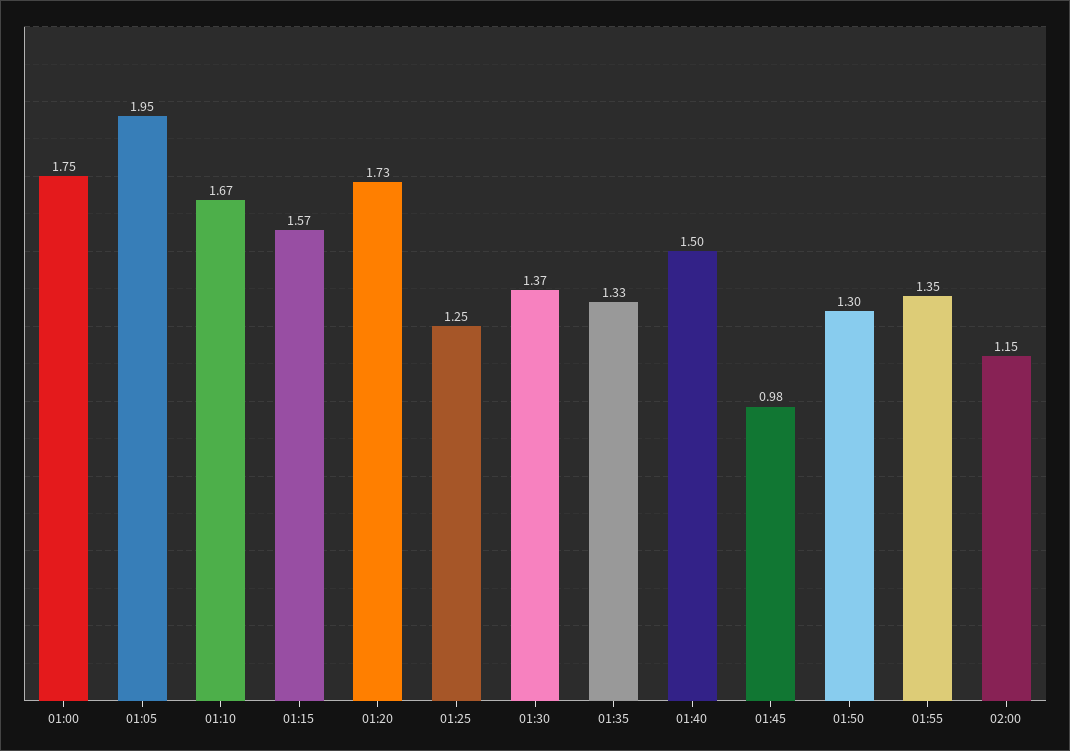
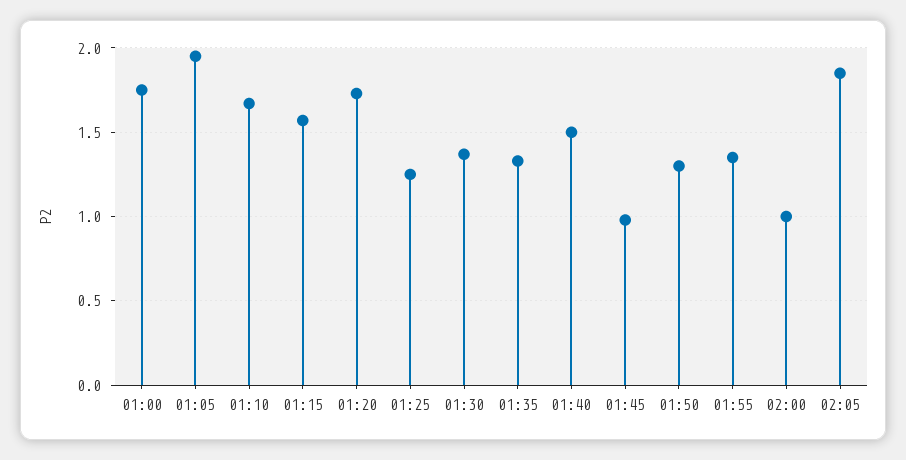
02:00: 1.15 -> 1
02:05: none -> 1.85

